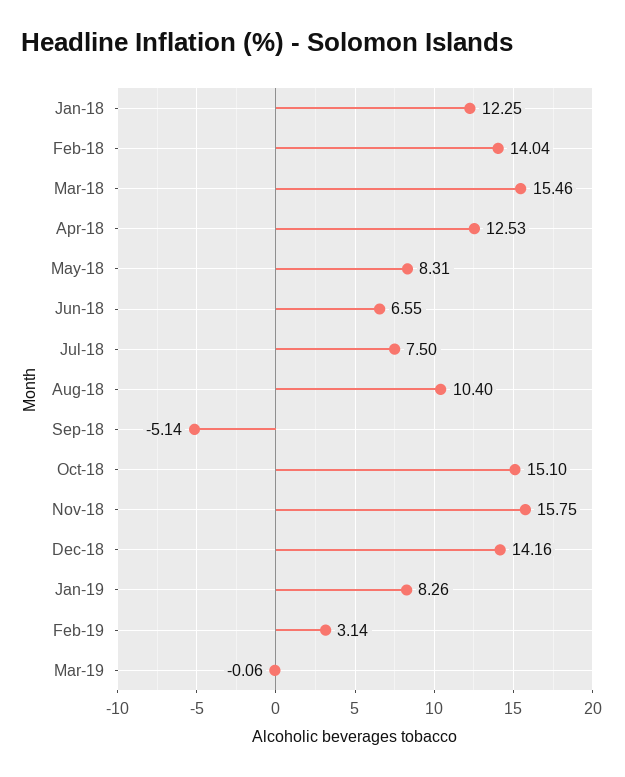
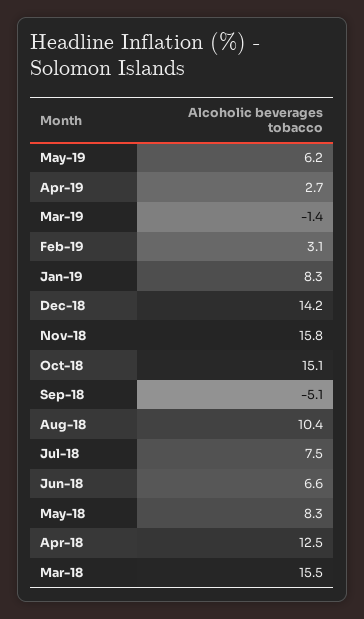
Jan-18: 12.25 -> none
Feb-18: 14.04 -> none
Mar-19: -0.06 -> -1.4
May-19: none -> 6.2
Apr-19: none -> 2.7

